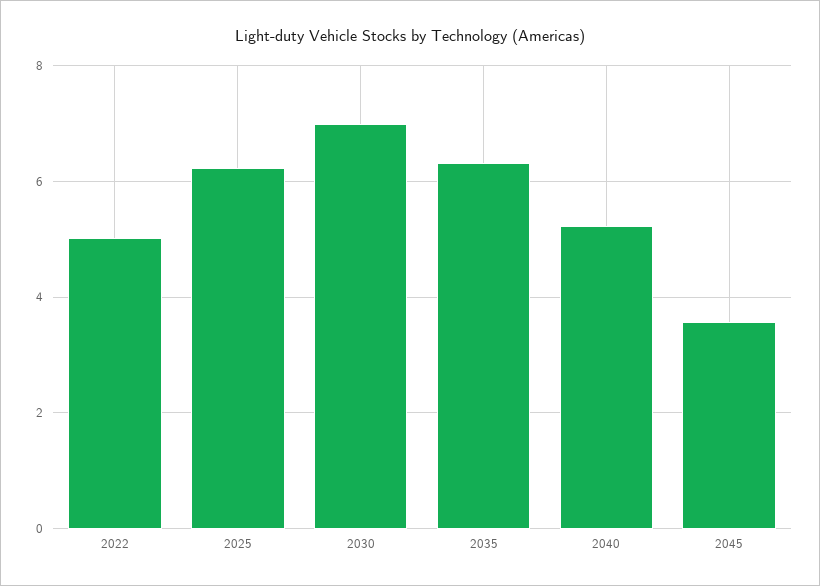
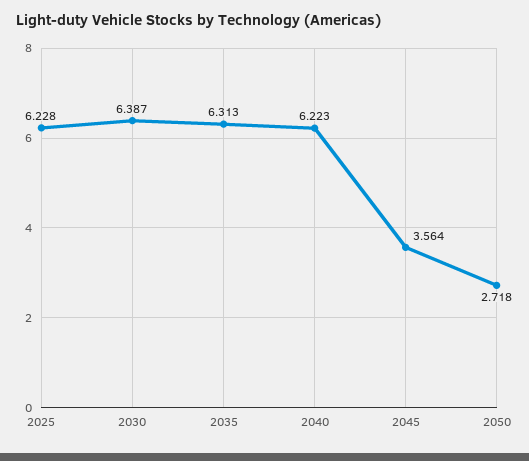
2022: 5 -> none
2030: 7 -> 6.387
2040: 5.2 -> 6.223
2050: none -> 2.718

